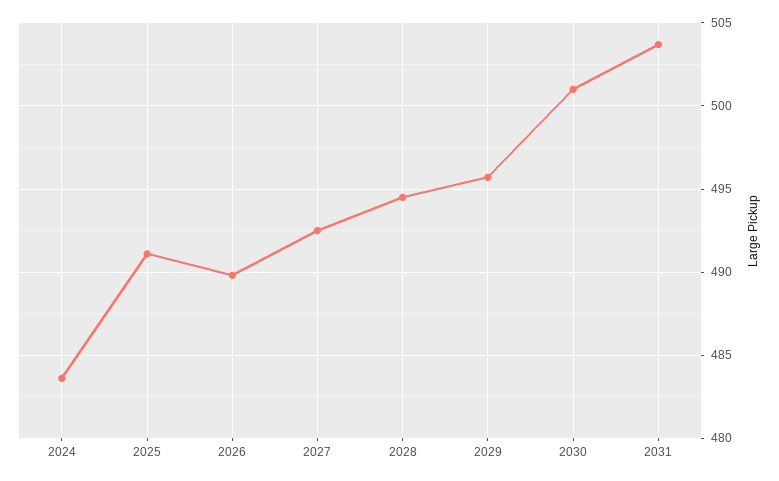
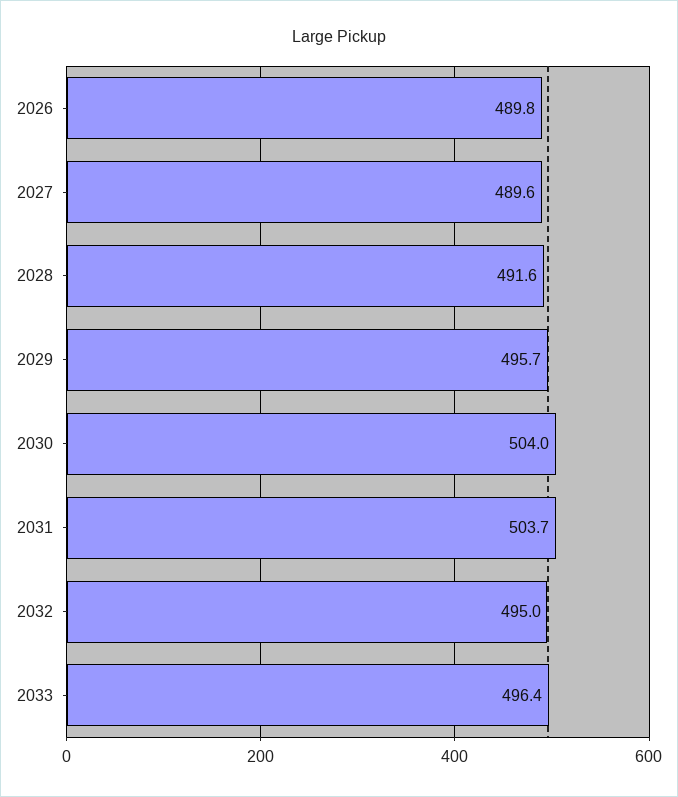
2024: 483.5 -> none
2025: 491 -> none
2027: 492.5 -> 489.6
2028: 494.5 -> 491.6
2030: 501 -> 504
2032: none -> 495
2033: none -> 496.4

